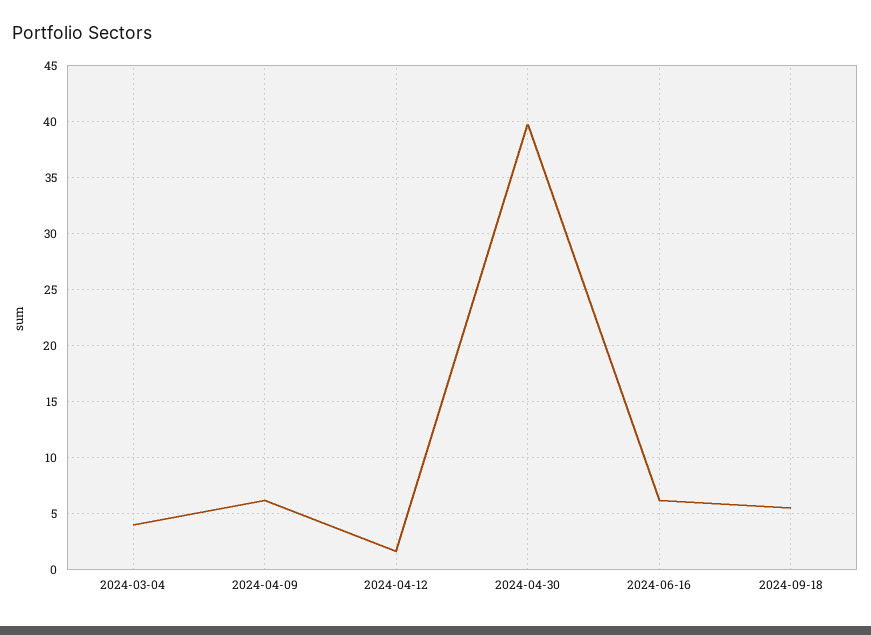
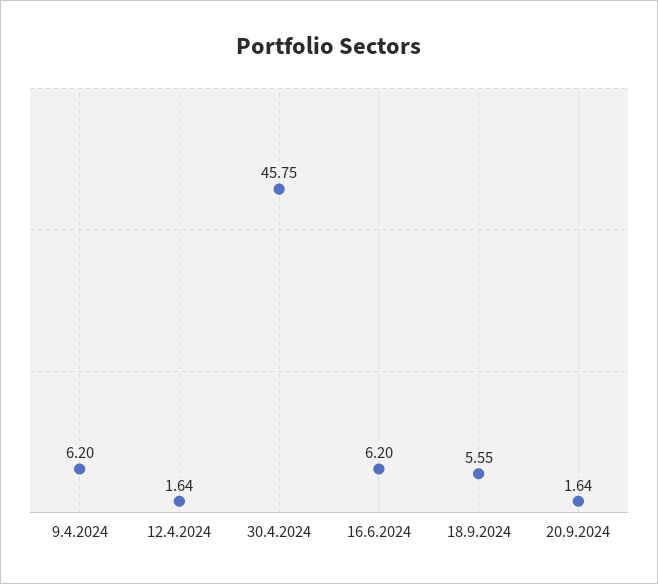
2024-03-04: 4 -> none
2024-04-30: 40 -> 45.75
20.9.2024: none -> 1.64

